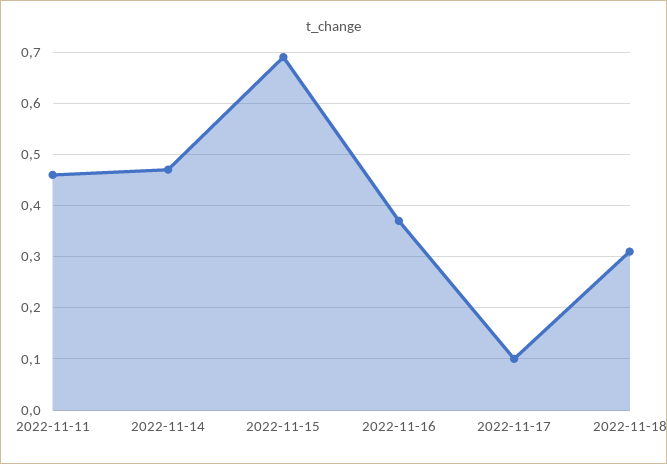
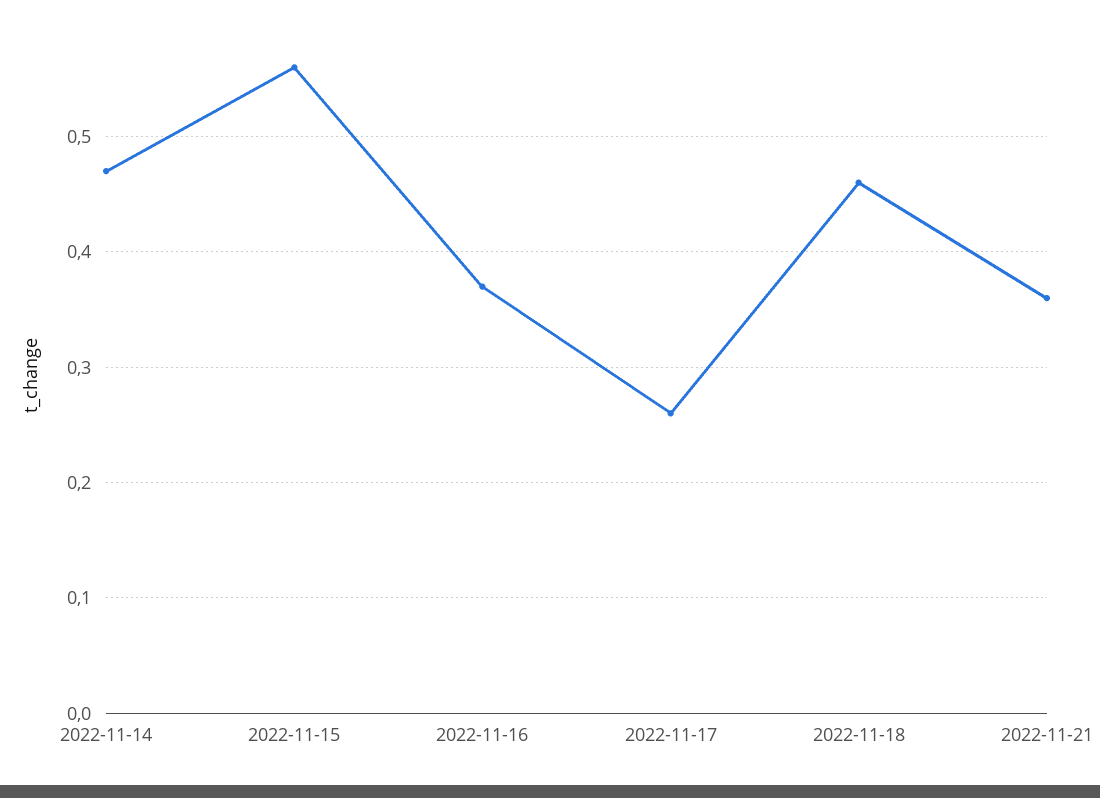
2022-11-11: 0.45 -> none
2022-11-15: 0.7 -> 0.56
2022-11-17: 0.1 -> 0.26
2022-11-18: 0.3 -> 0.46
2022-11-21: none -> 0.36

